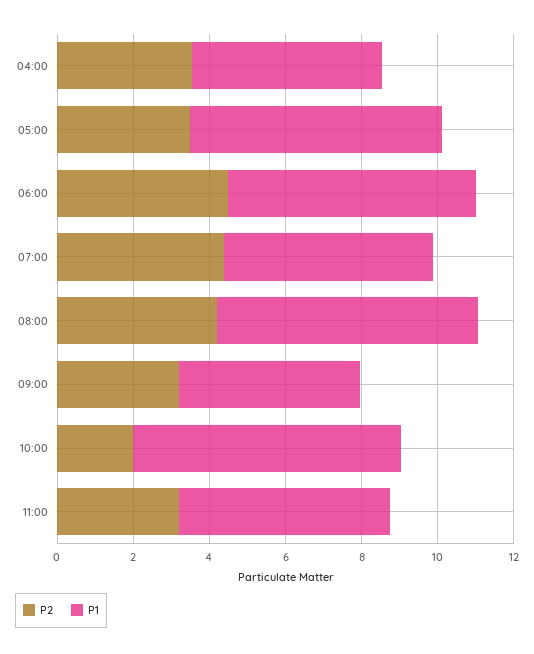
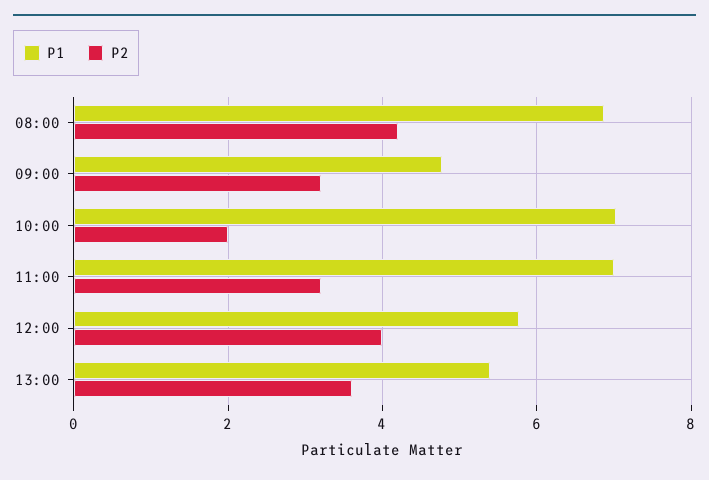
P2, 04:00: 3.5 -> none
P1, 04:00: 5 -> none
P2, 05:00: 3.5 -> none
P1, 05:00: 6.5 -> none
P2, 06:00: 4.5 -> none
P1, 06:00: 6.5 -> none
P2, 07:00: 4.5 -> none
P1, 07:00: 5.5 -> none
P1, 11:00: 5.5 -> 7
P1, 12:00: none -> 5.8
P2, 12:00: none -> 4
P1, 13:00: none -> 5.4
P2, 13:00: none -> 3.6

